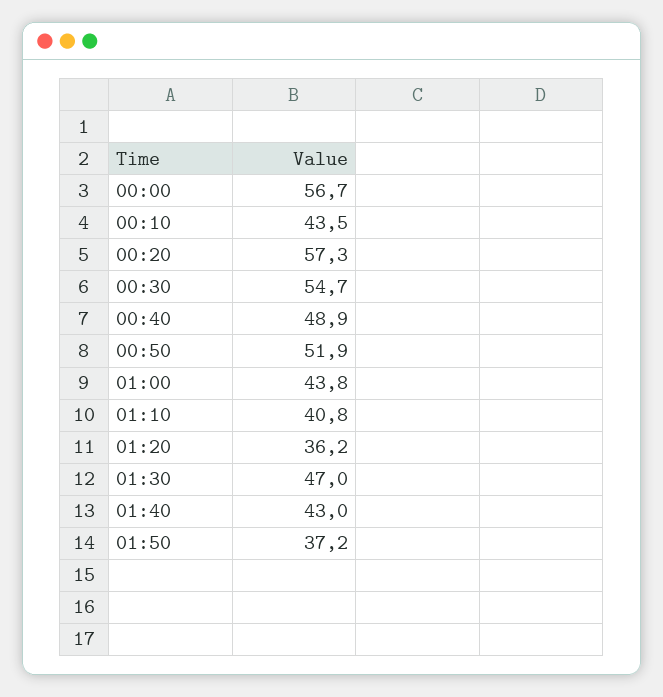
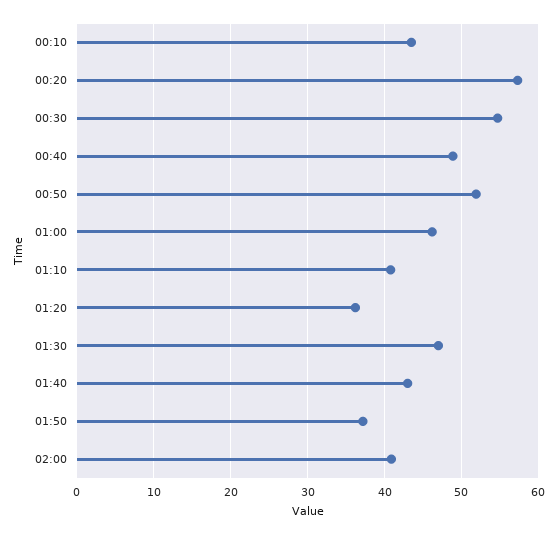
00:00: 56.7 -> none
01:00: 43.8 -> 46
02:00: none -> 41

